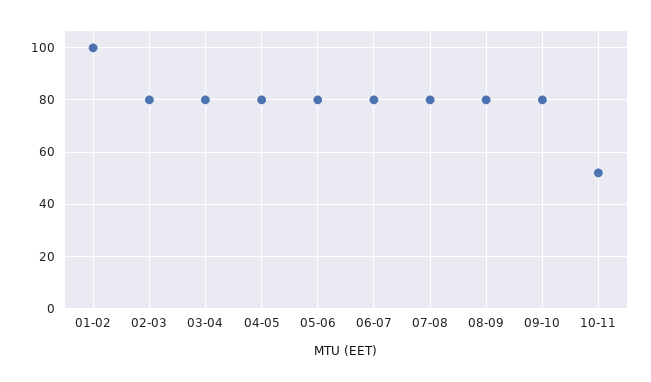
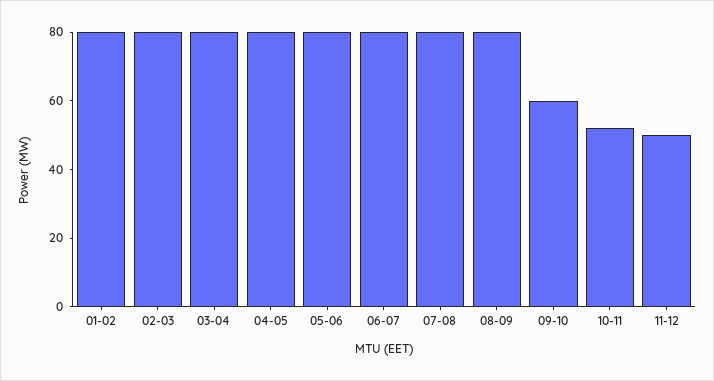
01-02: 100 -> 80
09-10: 80 -> 60
11-12: none -> 50

